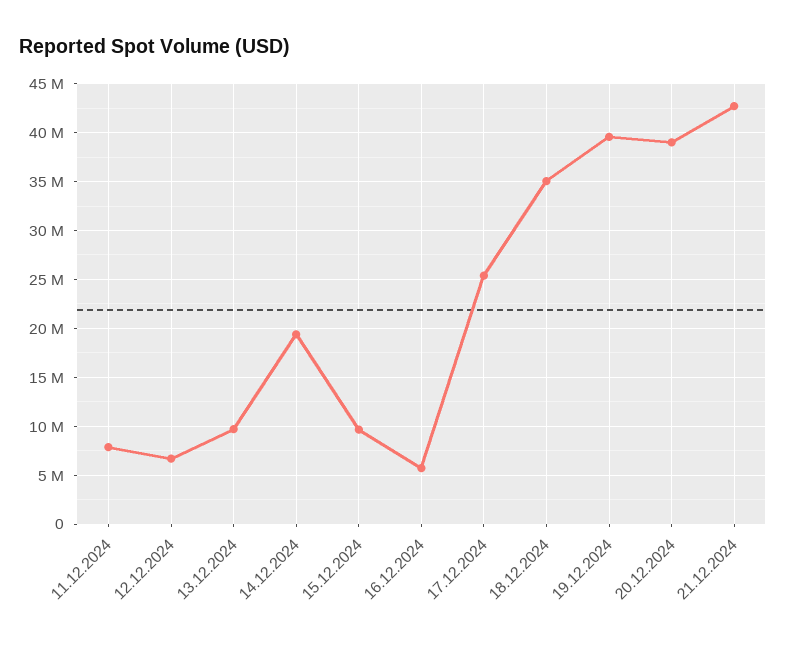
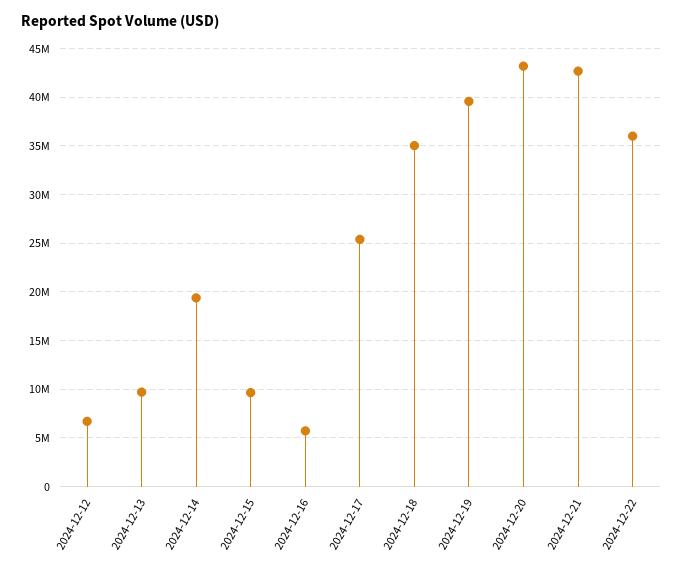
11.12.2024: 8000000 -> none
20.12.2024: 39000000 -> 43000000
2024-12-22: none -> 36000000

